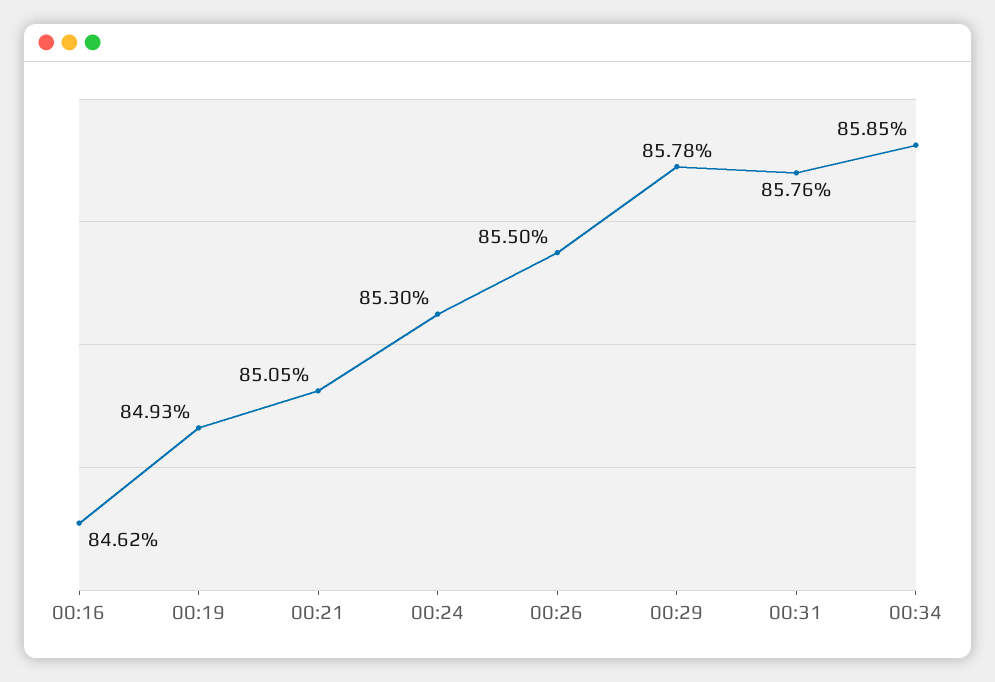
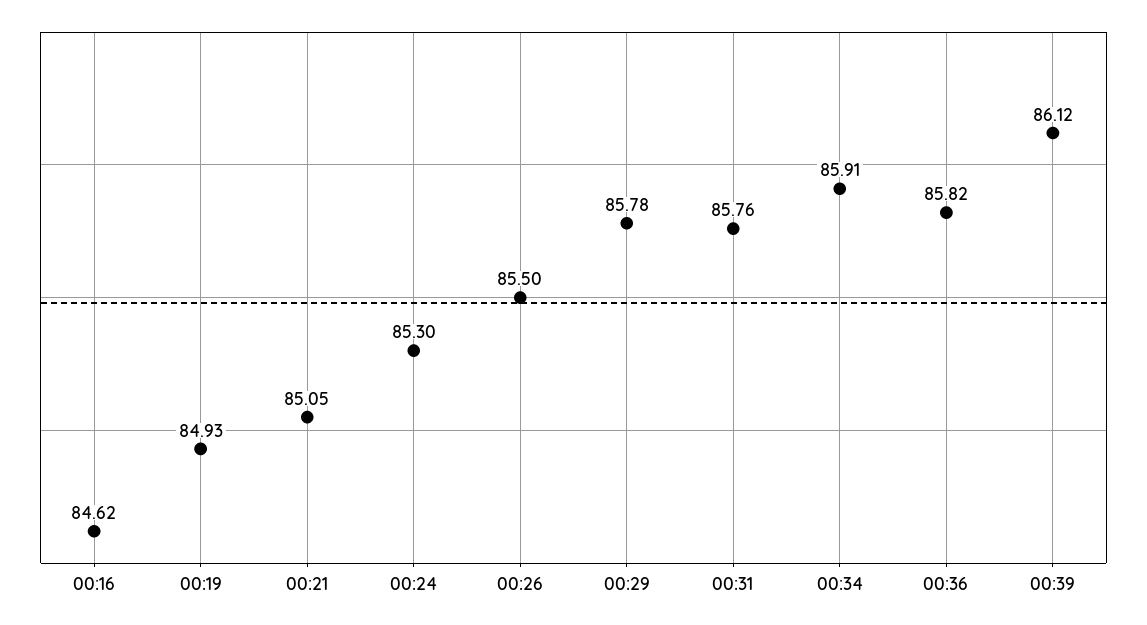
00:34: 85.85 -> 85.91
00:36: none -> 85.82
00:39: none -> 86.12

